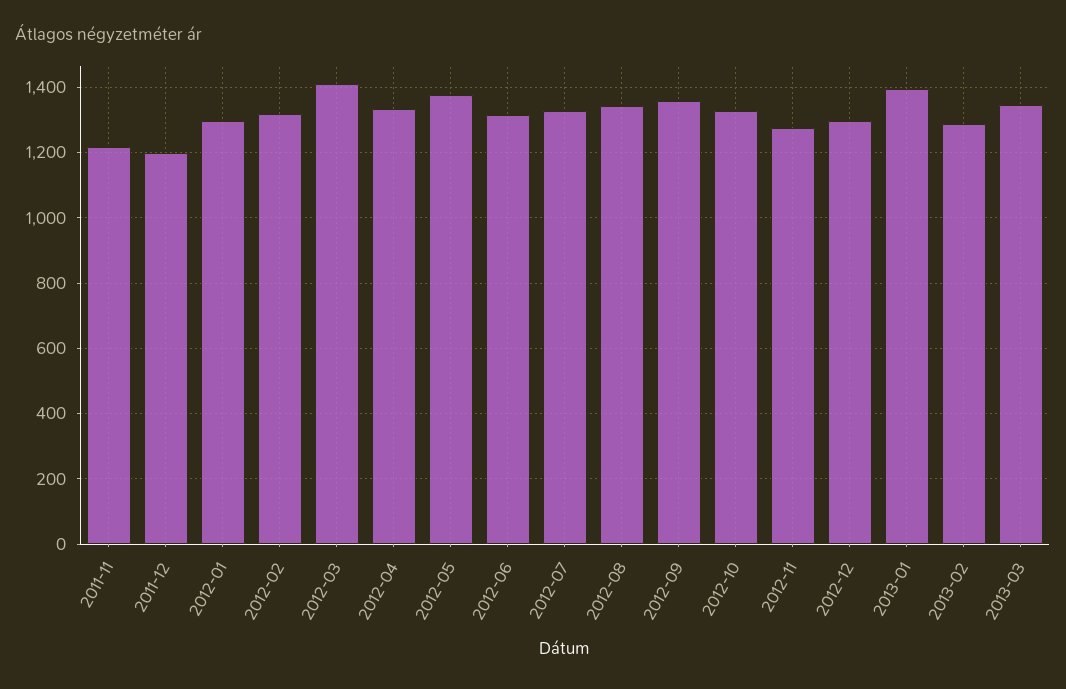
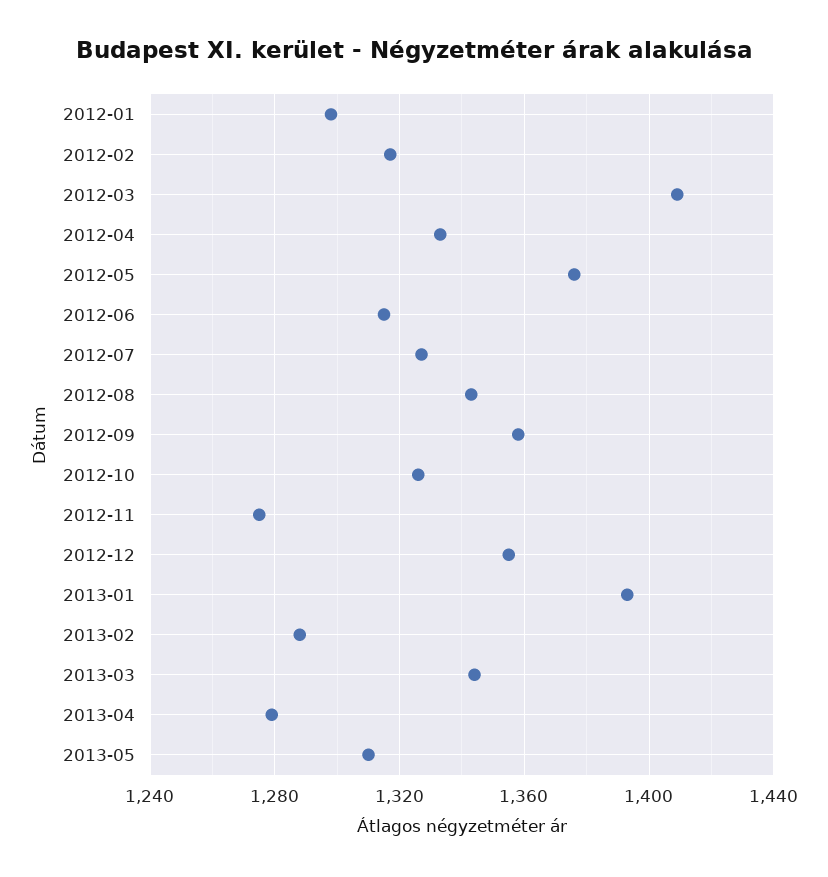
2011-11: 1220 -> none
2011-12: 1200 -> none
2012-12: 1300 -> 1355
2013-04: none -> 1280
2013-05: none -> 1310

